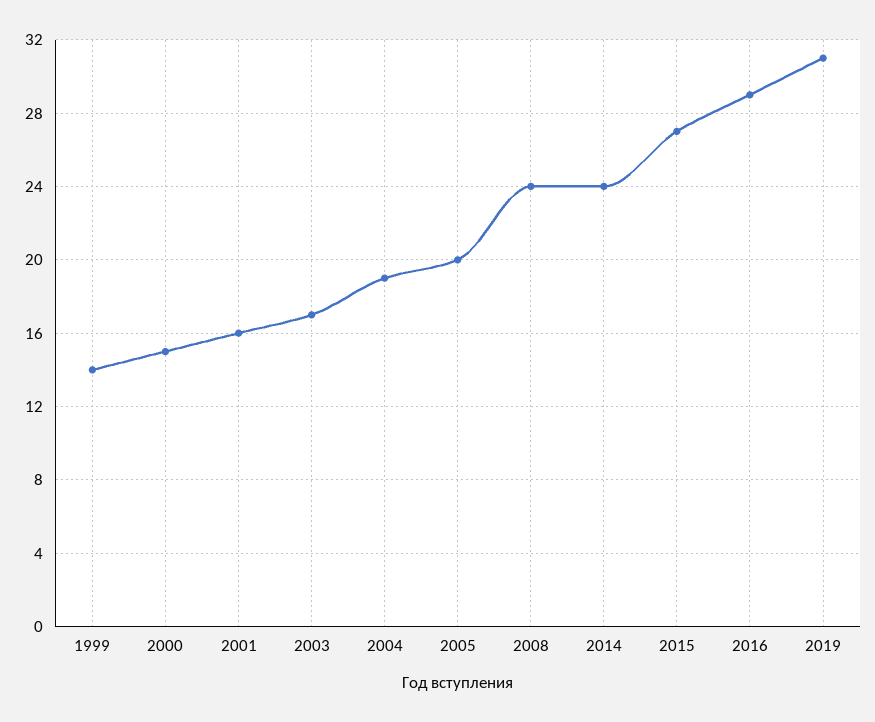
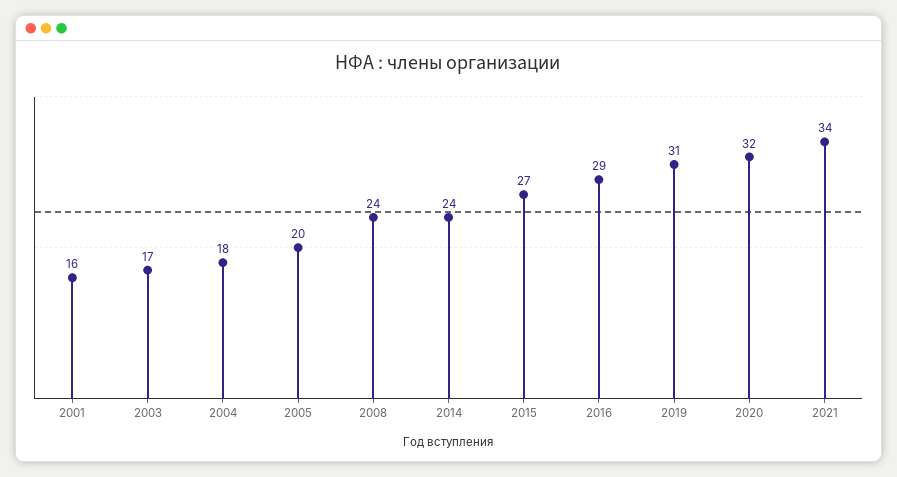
1999: 14 -> none
2000: 15 -> none
2004: 19 -> 18
2020: none -> 32
2021: none -> 34

